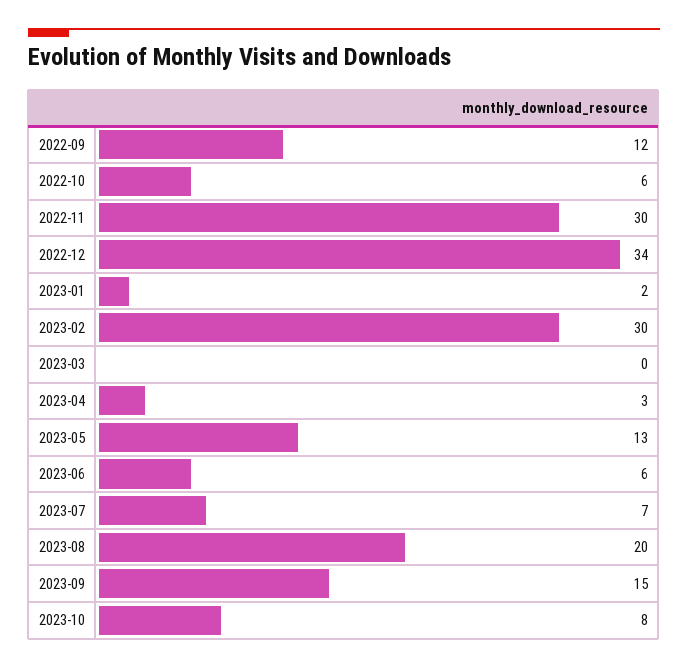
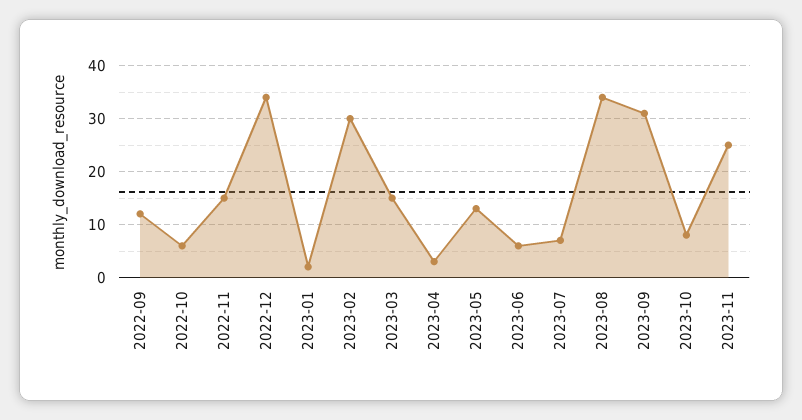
2022-11: 30 -> 15
2023-03: 0 -> 15
2023-08: 20 -> 35
2023-09: 15 -> 30
2023-11: none -> 25

